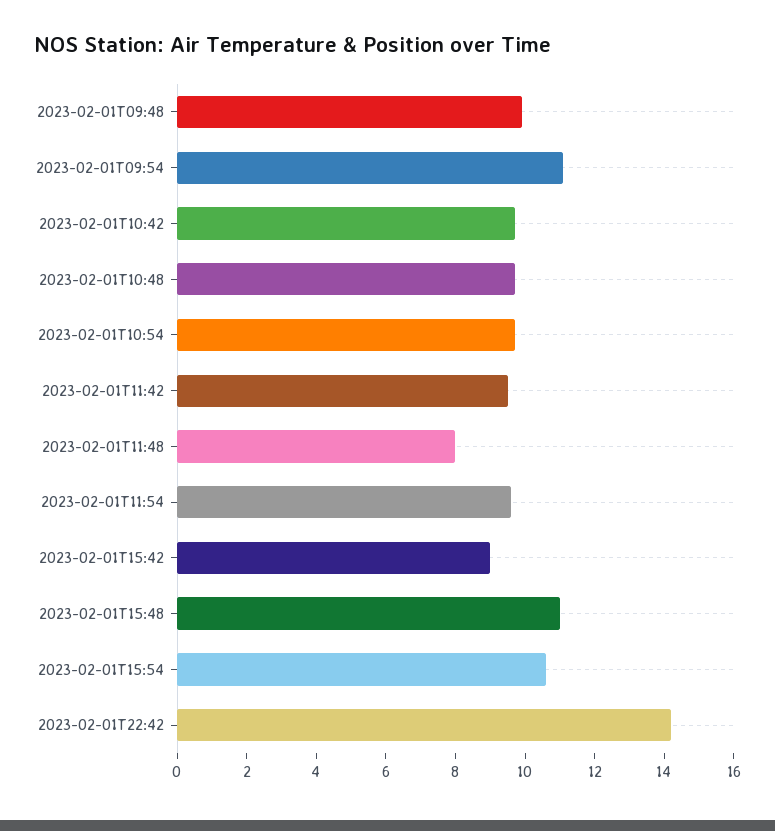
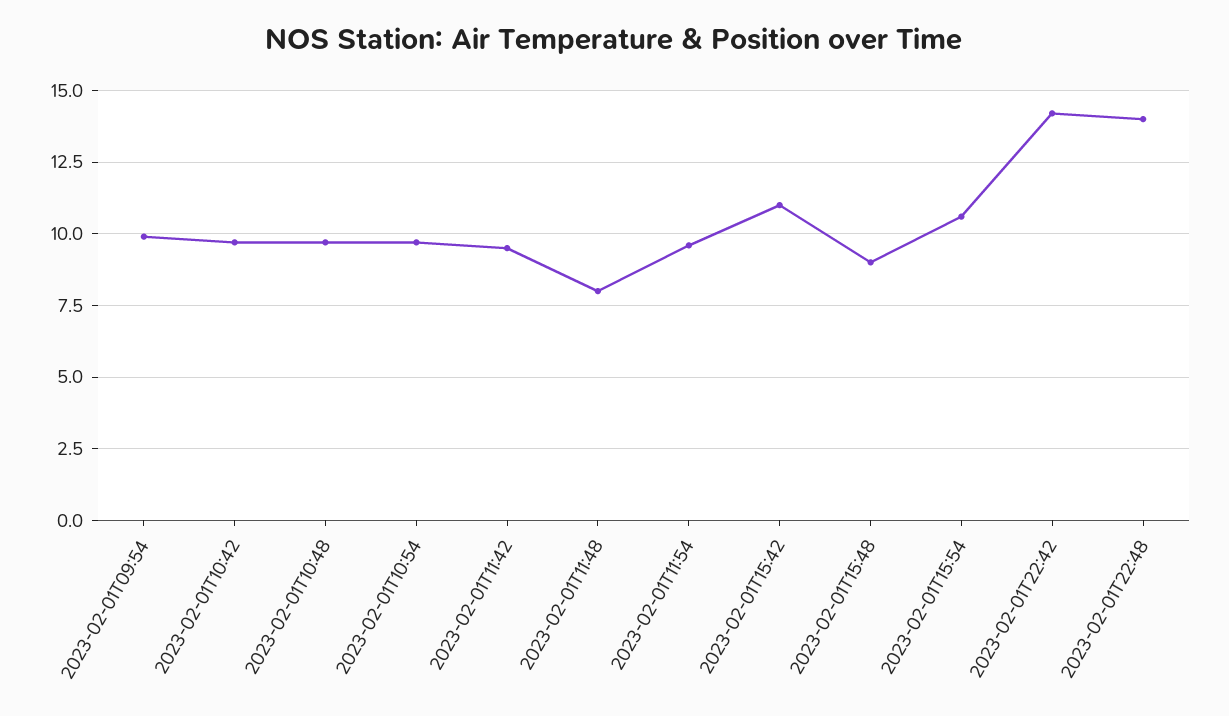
2023-02-01T09:48: 10 -> none
2023-02-01T09:54: 11 -> 10
2023-02-01T15:42: 9 -> 11
2023-02-01T15:48: 11 -> 9
2023-02-01T22:48: none -> 14

